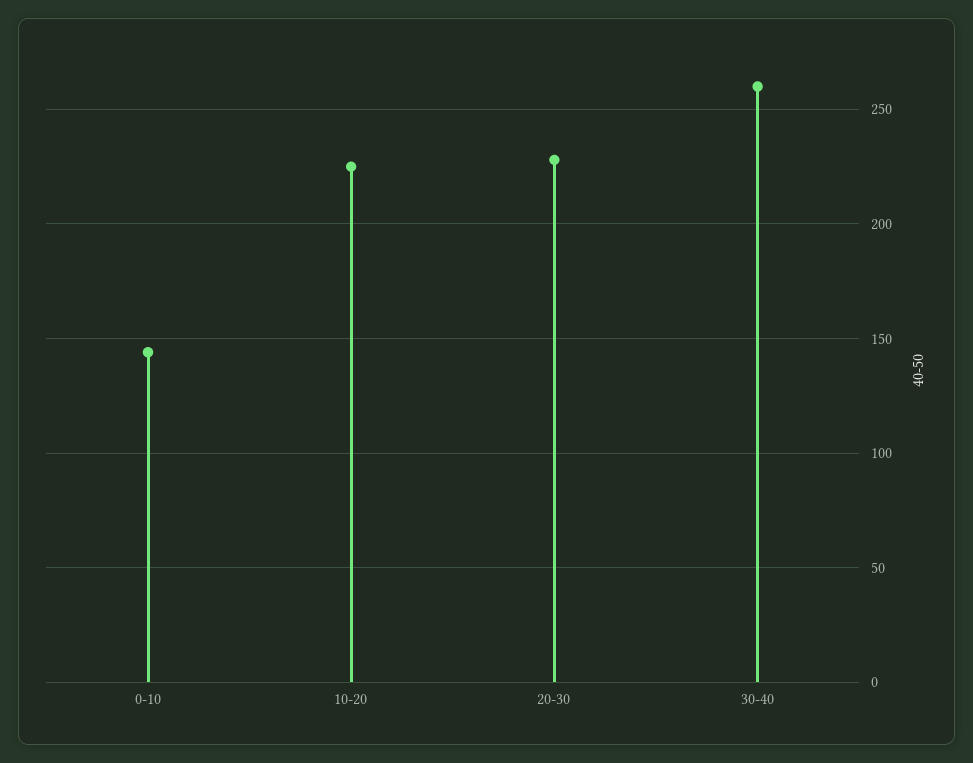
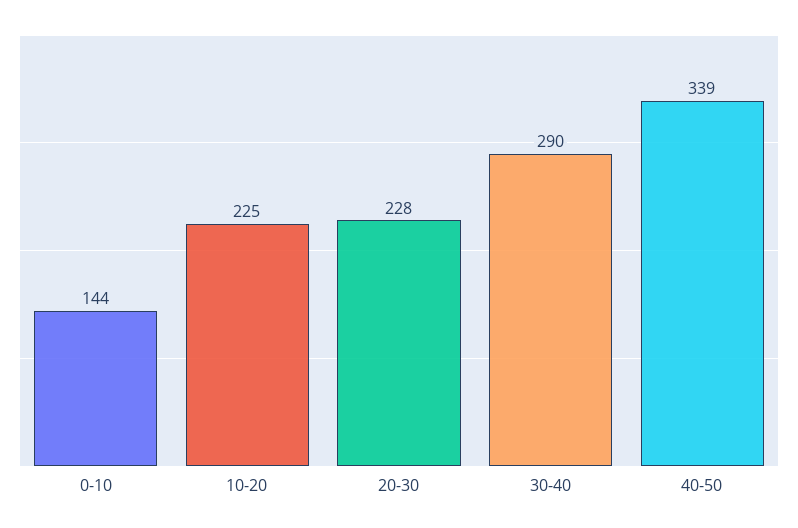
30-40: 260 -> 290
40-50: none -> 339

